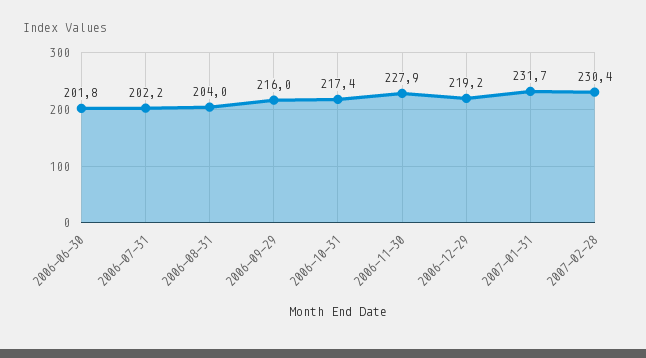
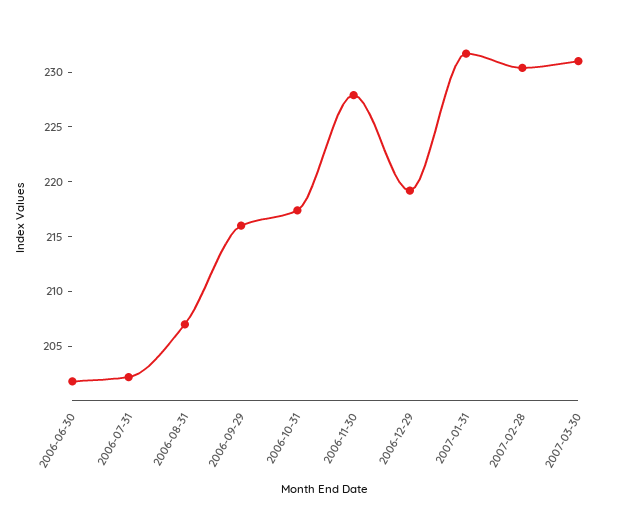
2006-08-31: 204 -> 207
2007-03-30: none -> 231

